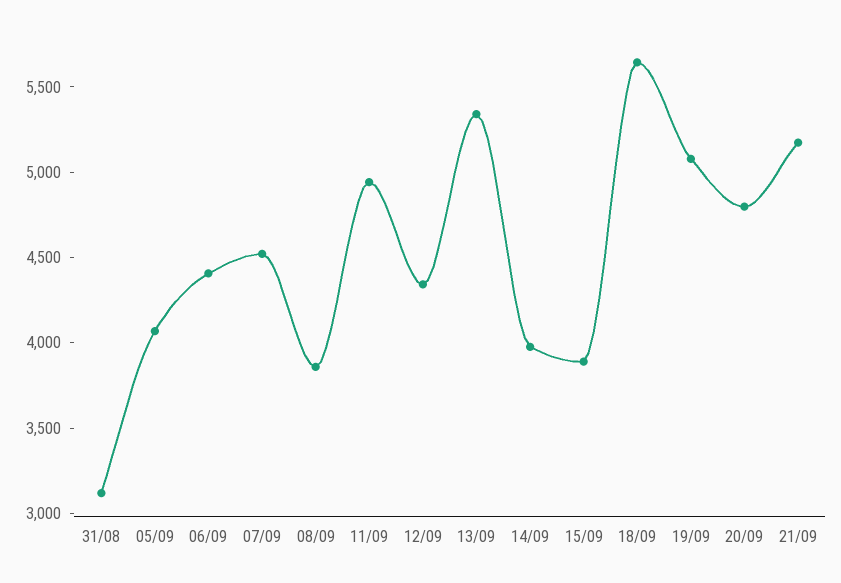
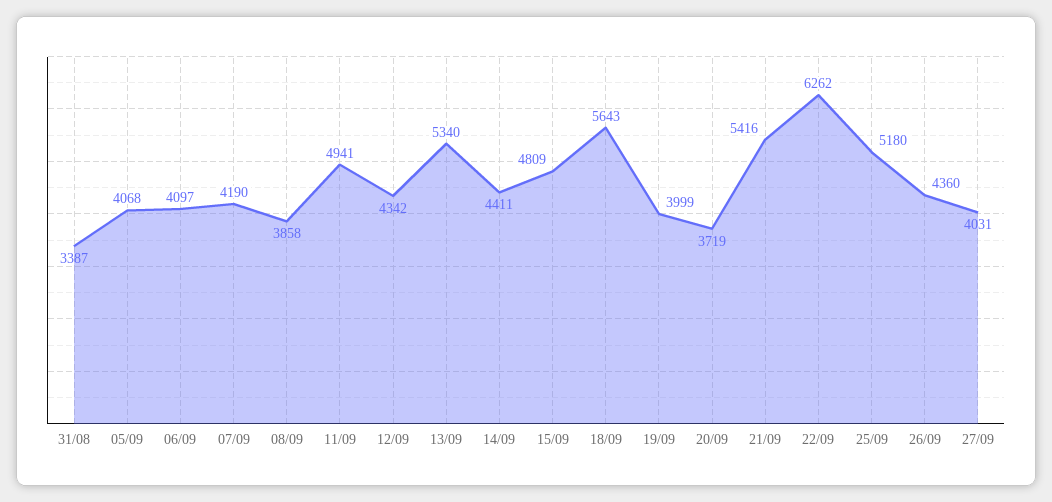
31/08: 3100 -> 3387
06/09: 4400 -> 4097
07/09: 4500 -> 4190
14/09: 4000 -> 4411
15/09: 3900 -> 4809
19/09: 5100 -> 3999
20/09: 4800 -> 3719
21/09: 5200 -> 5416
22/09: none -> 6262
25/09: none -> 5180
26/09: none -> 4360
27/09: none -> 4031

